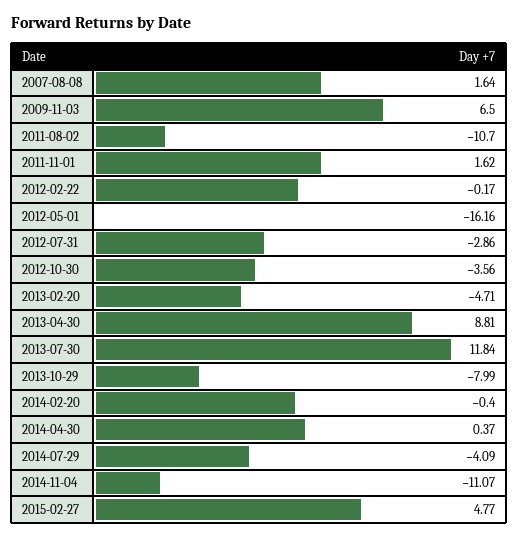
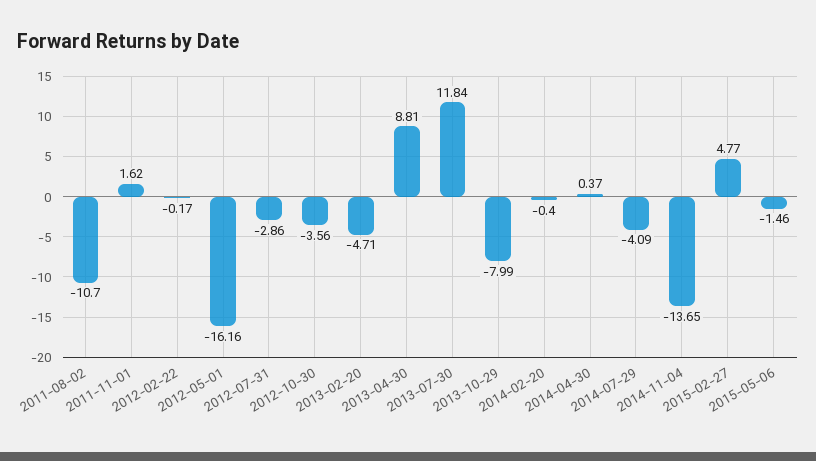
2007-08-08: 1.64 -> none
2009-11-03: 6.5 -> none
2014-11-04: -11.07 -> -13.65
2015-05-06: none -> -1.46

